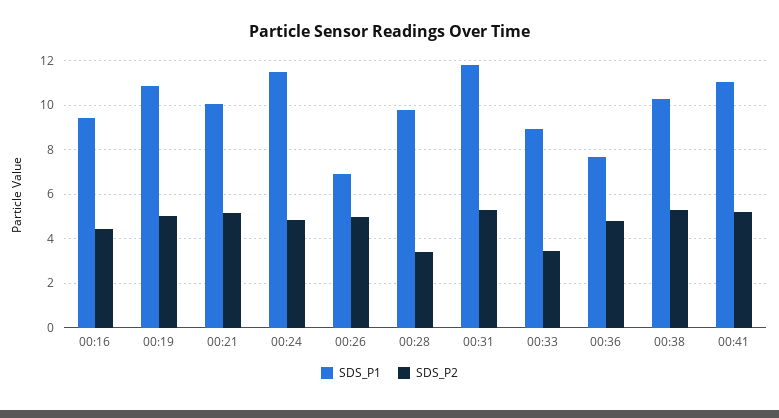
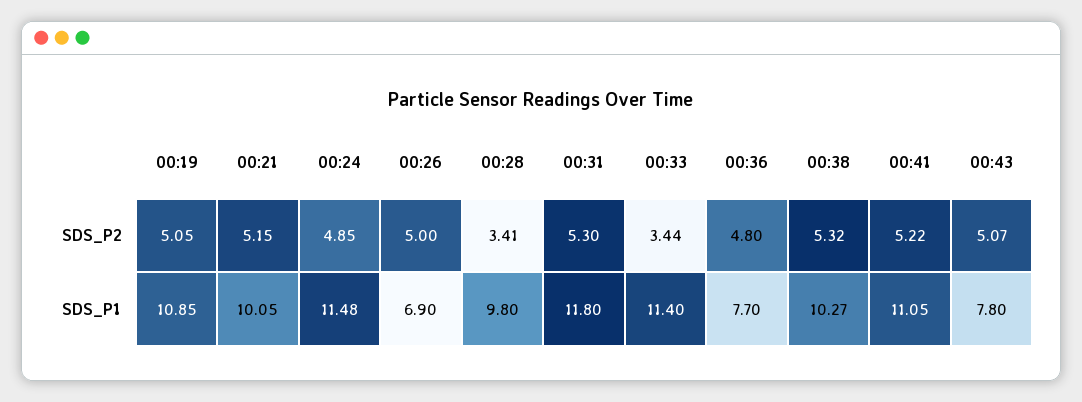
SDS_P1, 00:16: 9.5 -> none
SDS_P2, 00:16: 4.5 -> none
SDS_P1, 00:33: 9 -> 11.4
SDS_P2, 00:43: none -> 5.07
SDS_P1, 00:43: none -> 7.8

